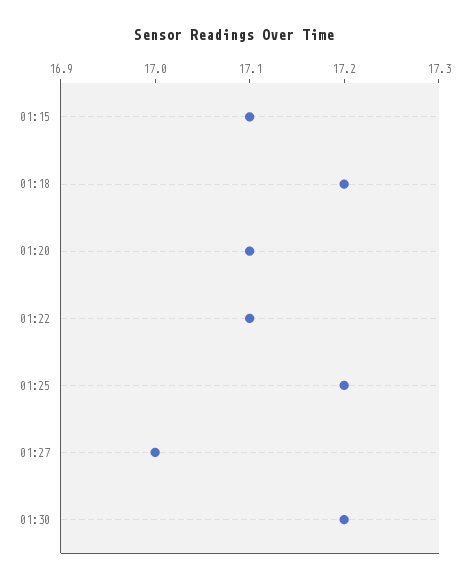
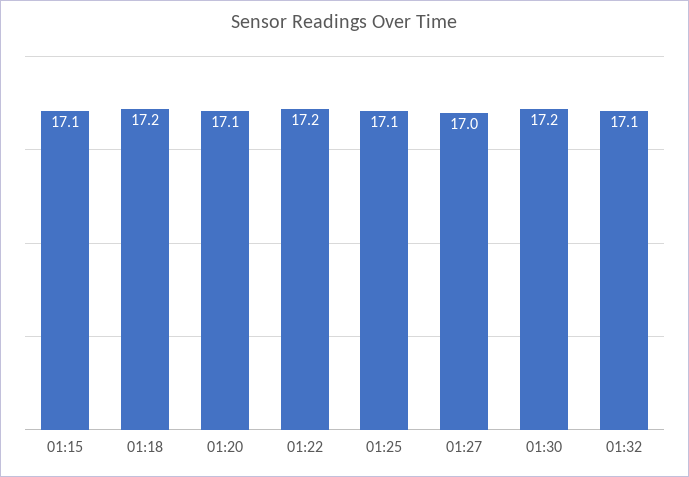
01:22: 17.1 -> 17.2
01:25: 17.2 -> 17.1
01:32: none -> 17.1

